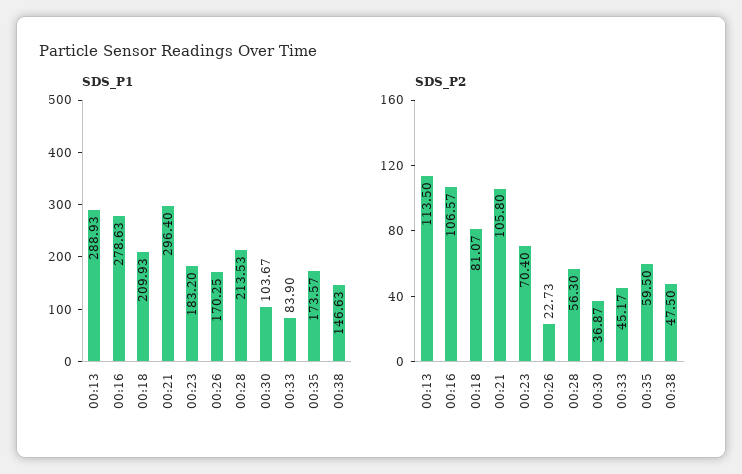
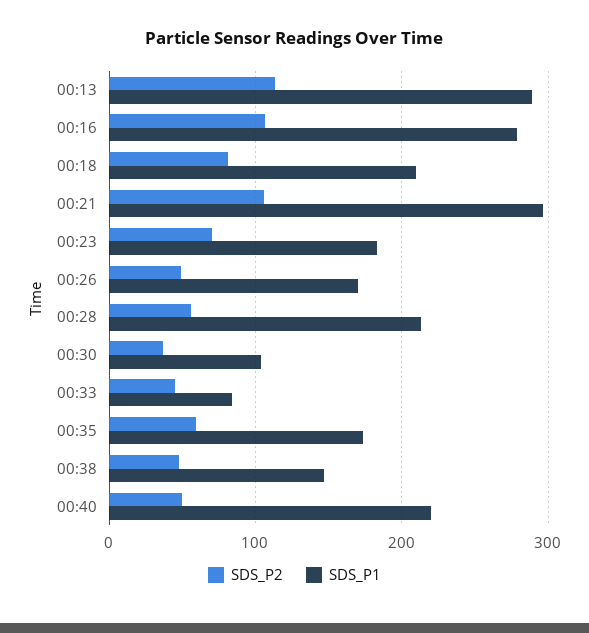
SDS_P2, 00:26: 22.73 -> 50
SDS_P2, 00:40: none -> 50
SDS_P1, 00:40: none -> 220

